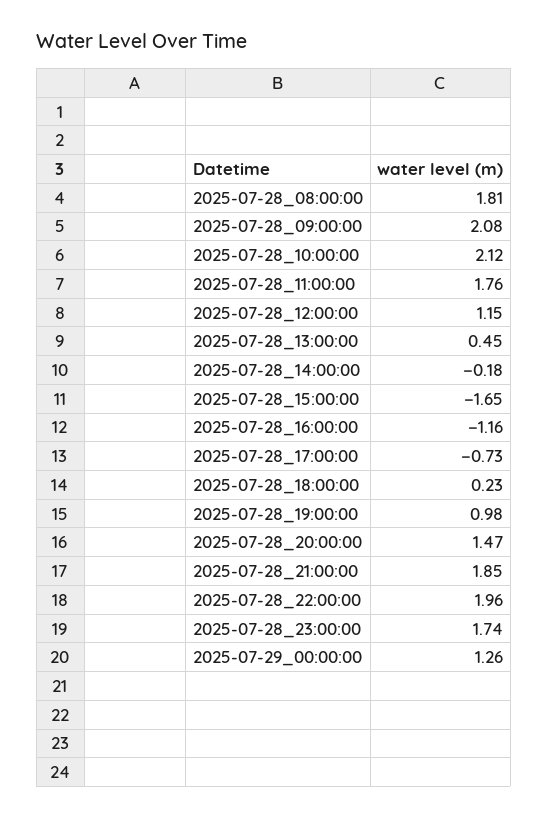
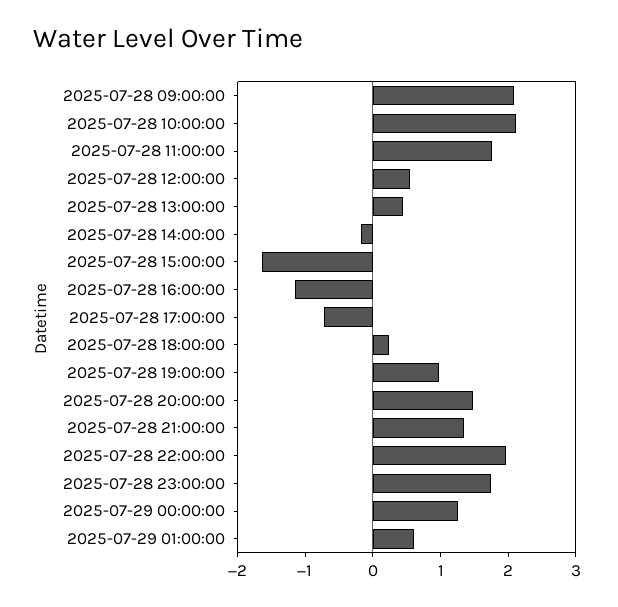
2025-07-28_08:00:00: 1.81 -> none
2025-07-28_12:00:00: 1.15 -> 0.6
2025-07-28_21:00:00: 1.85 -> 1.4
2025-07-29 01:00:00: none -> 0.6

